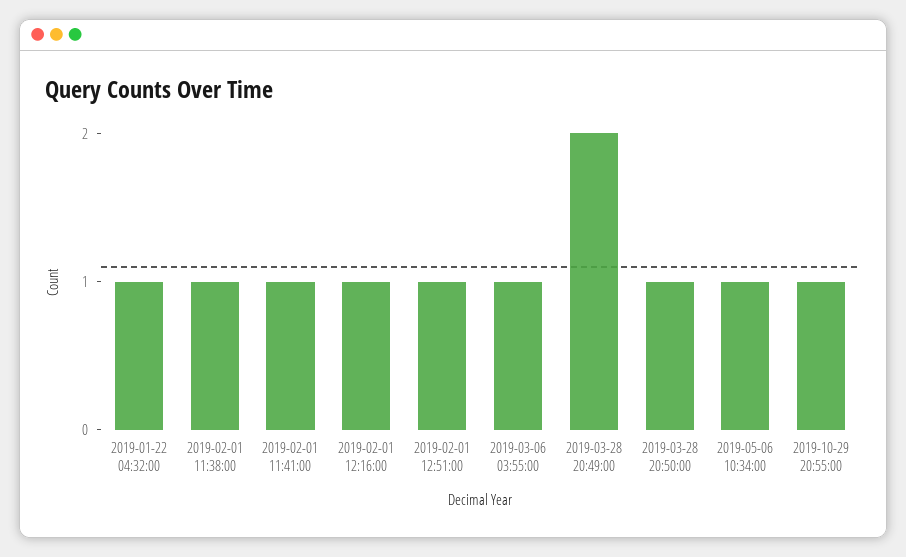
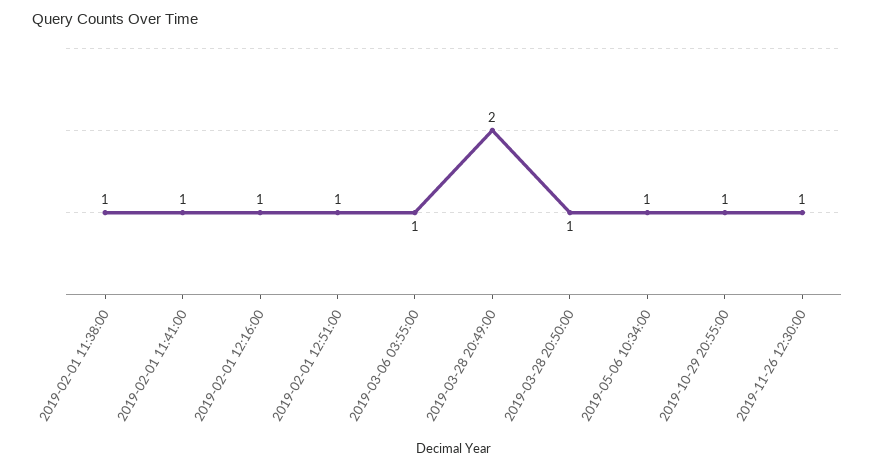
2019-01-22 04:32:00: 1 -> none
2019-11-26 12:30:00: none -> 1

